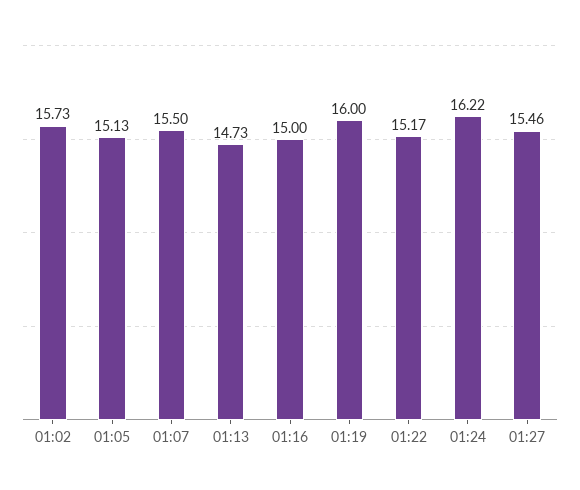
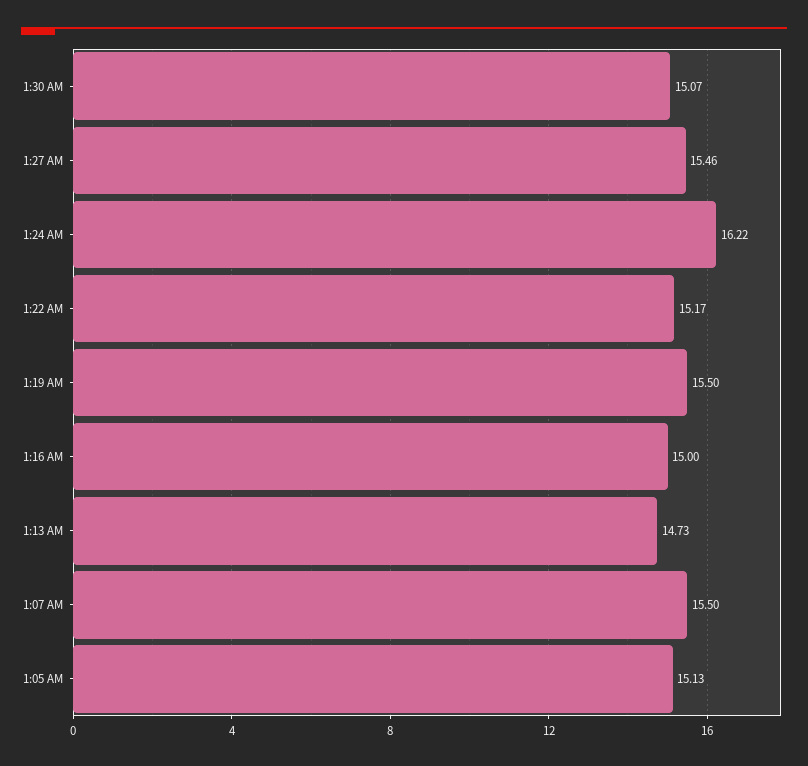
01:02: 15.73 -> none
01:19: 16 -> 15.5
1:30 AM: none -> 15.07

